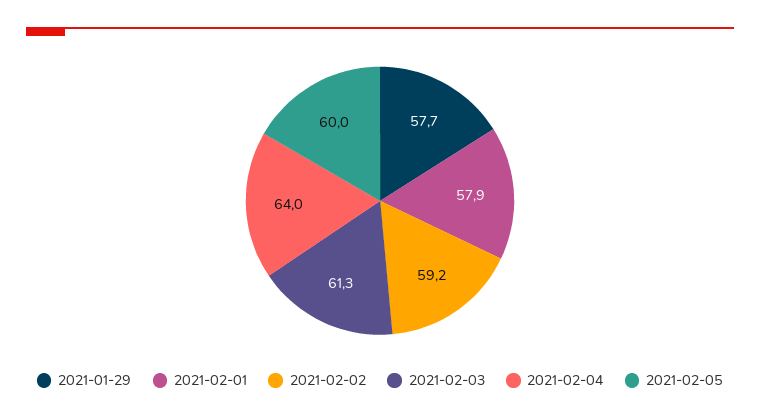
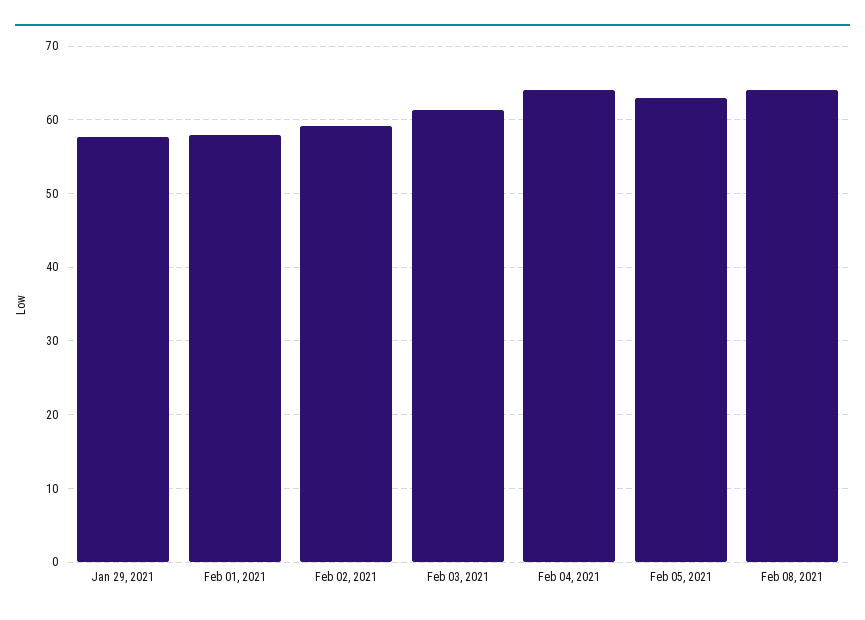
2021-02-05: 60 -> 63
Feb 08, 2021: none -> 64

